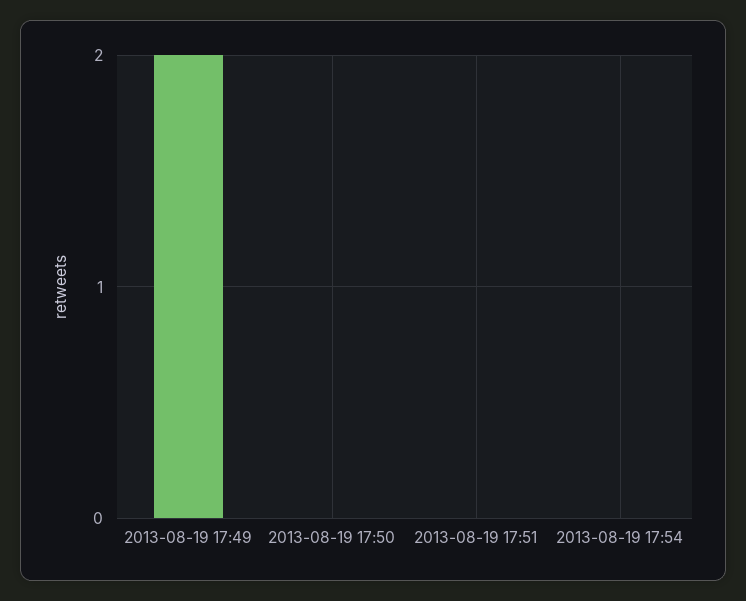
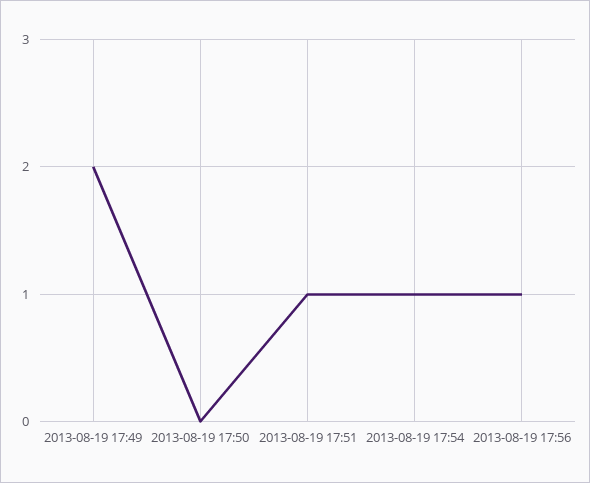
2013-08-19 17:51: 0 -> 1
2013-08-19 17:54: 0 -> 1
2013-08-19 17:56: none -> 1

